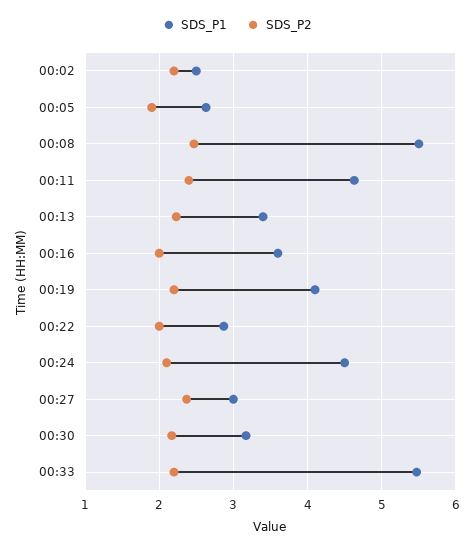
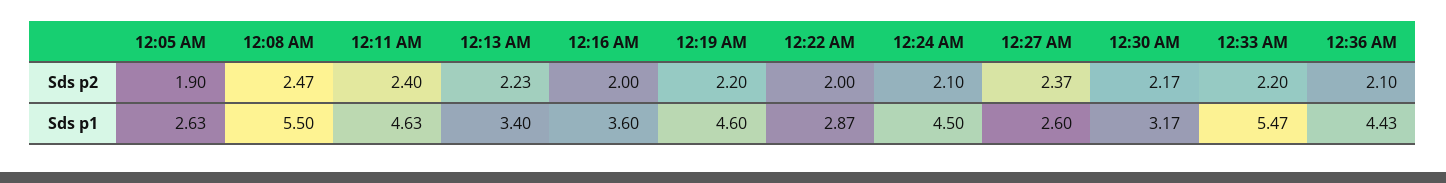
SDS_P1, 00:02: 2.5 -> none
SDS_P2, 00:02: 2.2 -> none
SDS_P1, 00:19: 4.1 -> 4.6
SDS_P1, 00:27: 3 -> 2.6
SDS_P2, 12:36 AM: none -> 2.1
SDS_P1, 12:36 AM: none -> 4.43

